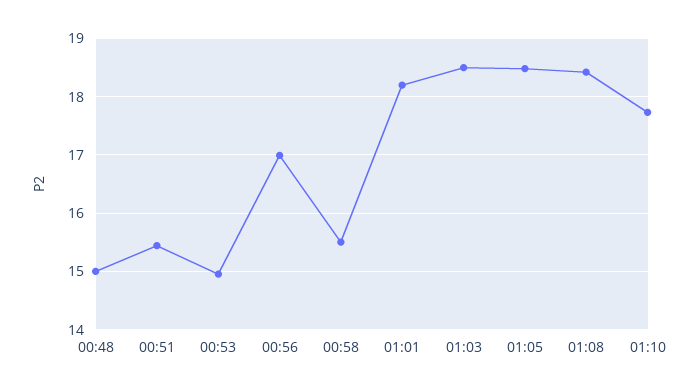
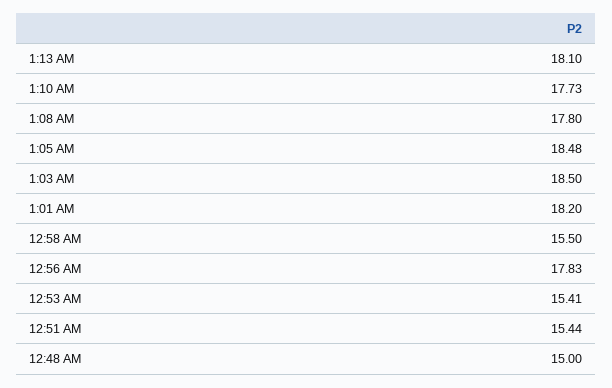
00:53: 15 -> 15.41
00:56: 17 -> 17.83
01:08: 18.4 -> 17.8
1:13 AM: none -> 18.1

